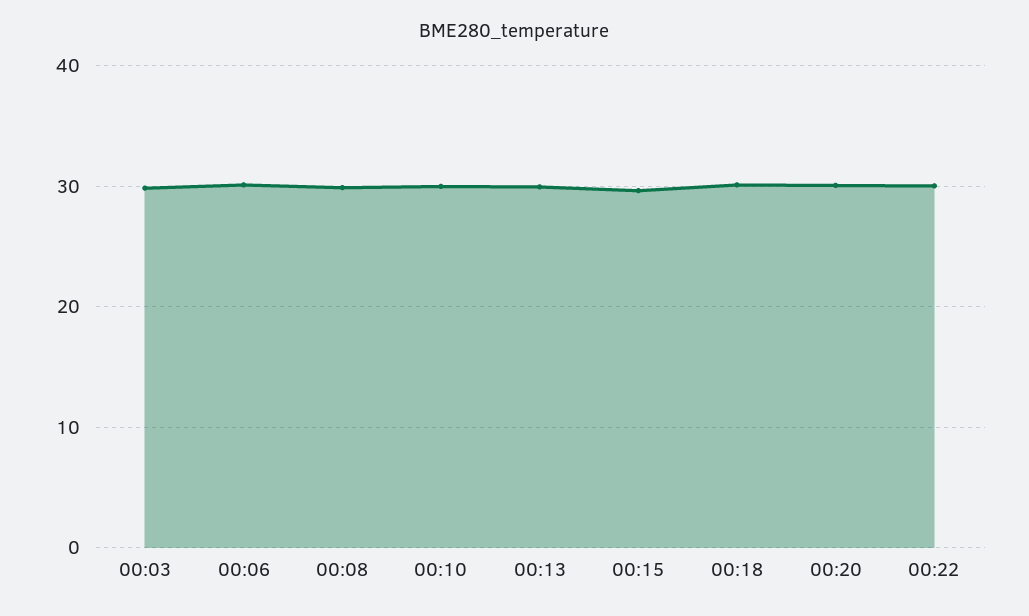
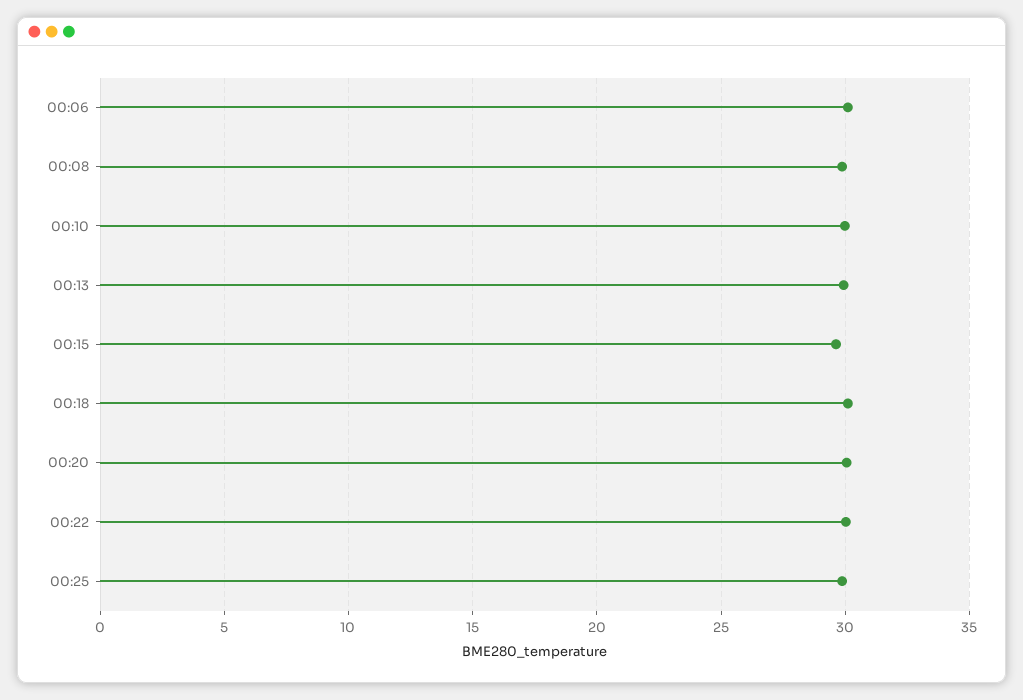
00:03: 30 -> none
00:25: none -> 30

